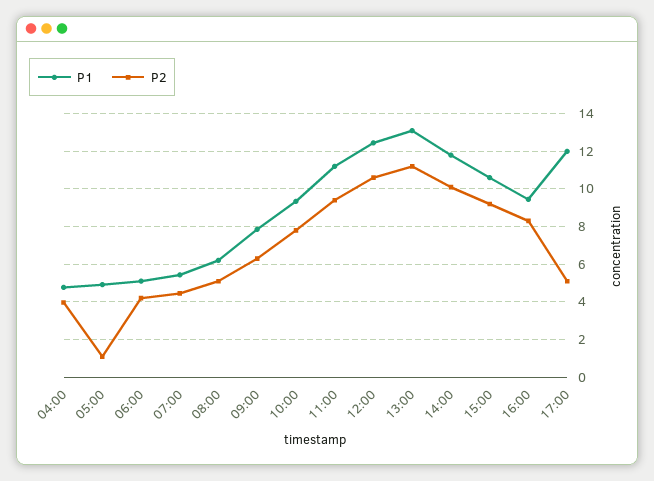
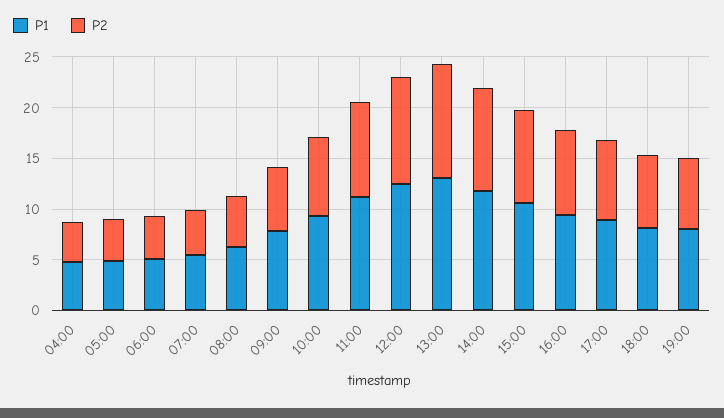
P2, 05:00: 1 -> 4
P1, 17:00: 12 -> 9
P2, 17:00: 5 -> 8
P1, 18:00: none -> 8
P2, 18:00: none -> 7
P1, 19:00: none -> 8
P2, 19:00: none -> 7

